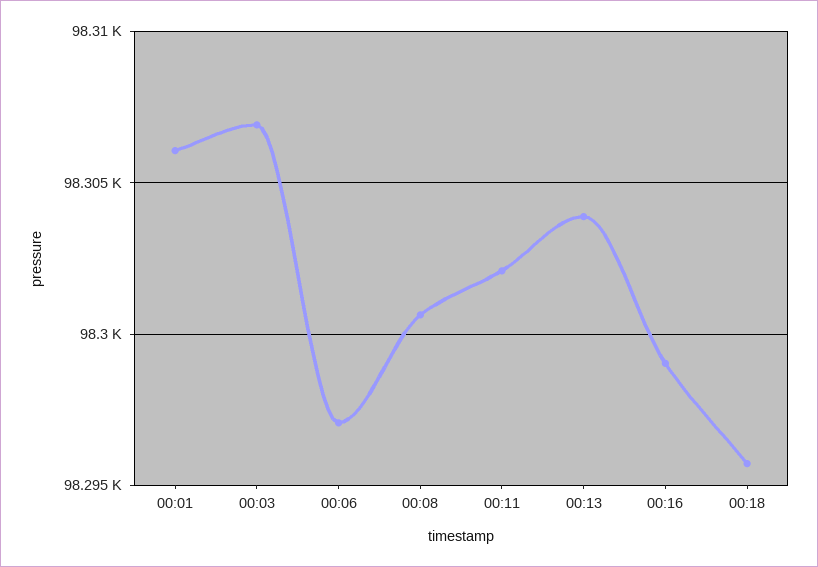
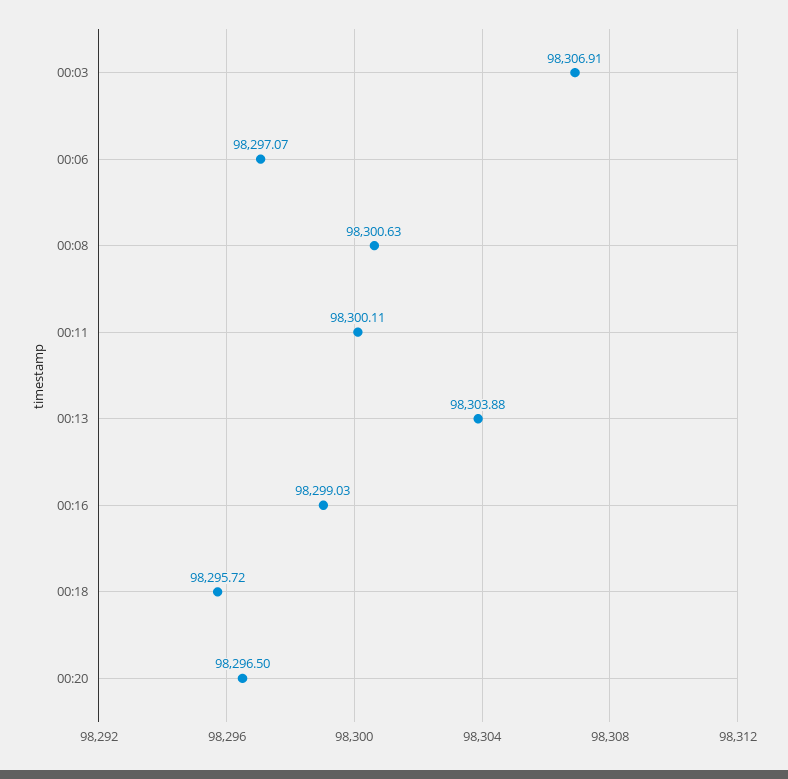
00:01: 98306 -> none
00:11: 98302 -> 98300.11
00:20: none -> 98296.5

